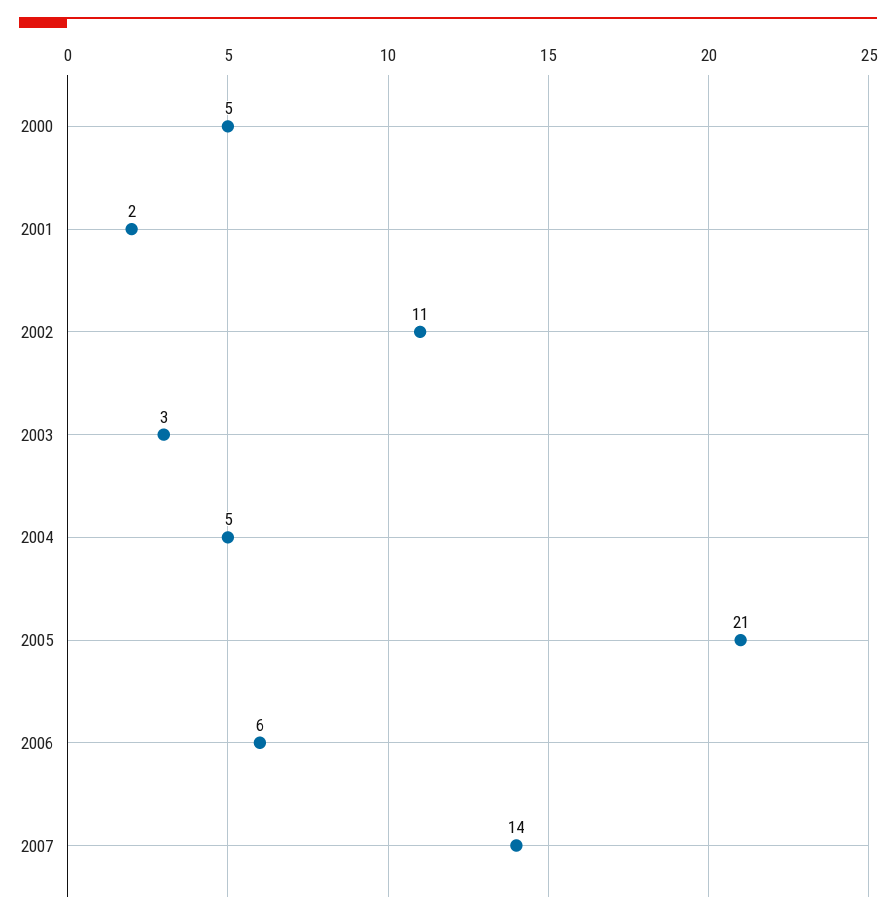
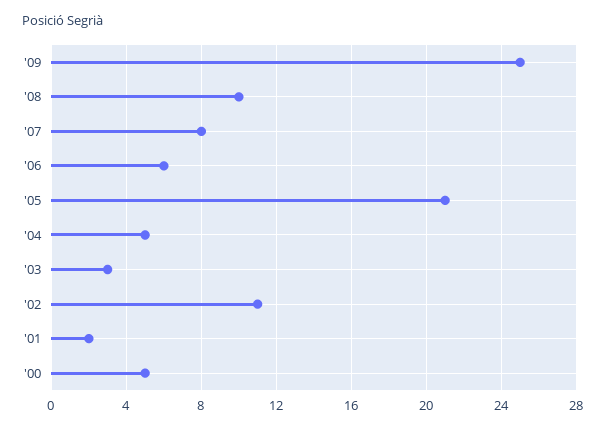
2007: 14 -> 8
'09: none -> 25
'08: none -> 10

